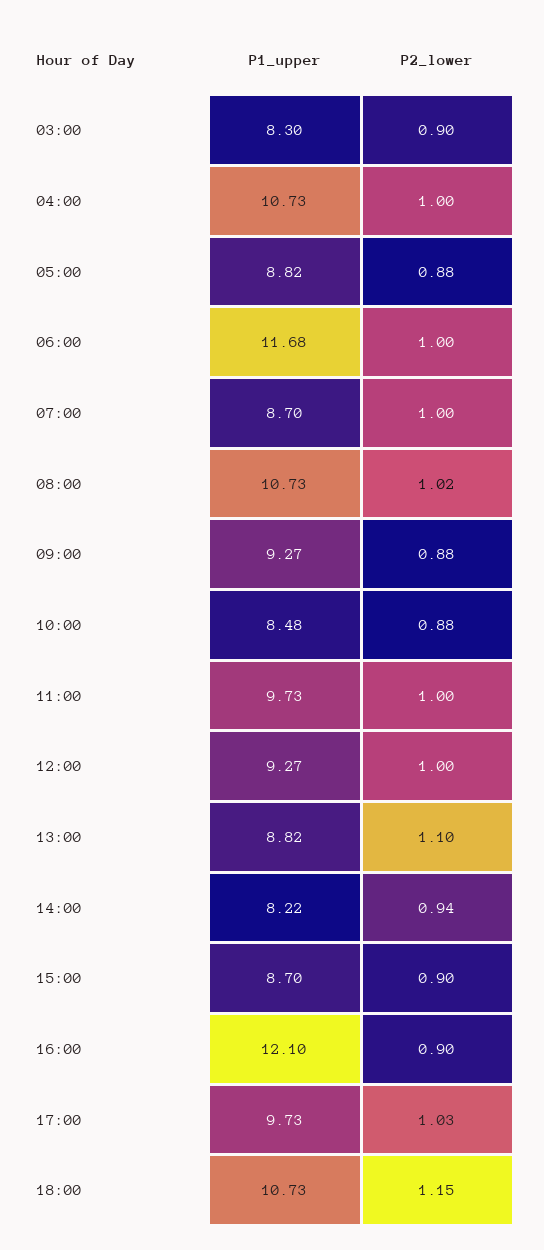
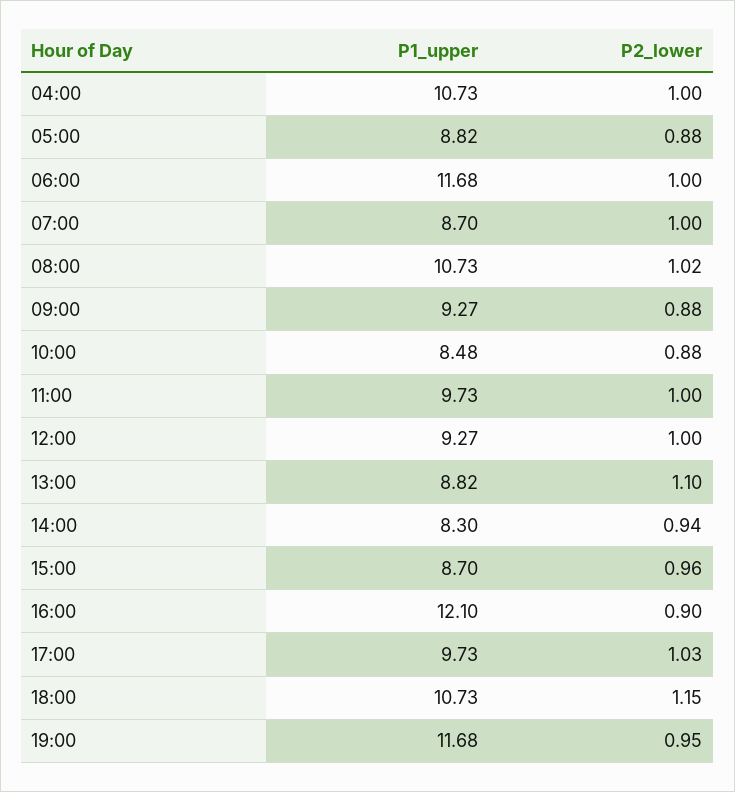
P1_upper, 03:00: 8.3 -> none
P2_lower, 03:00: 0.9 -> none
P1_upper, 14:00: 8.22 -> 8.3
P2_lower, 15:00: 0.9 -> 0.96
P1_upper, 19:00: none -> 11.68
P2_lower, 19:00: none -> 0.95

